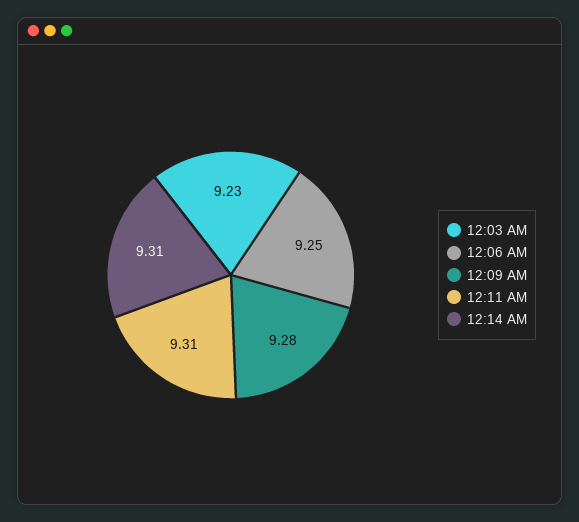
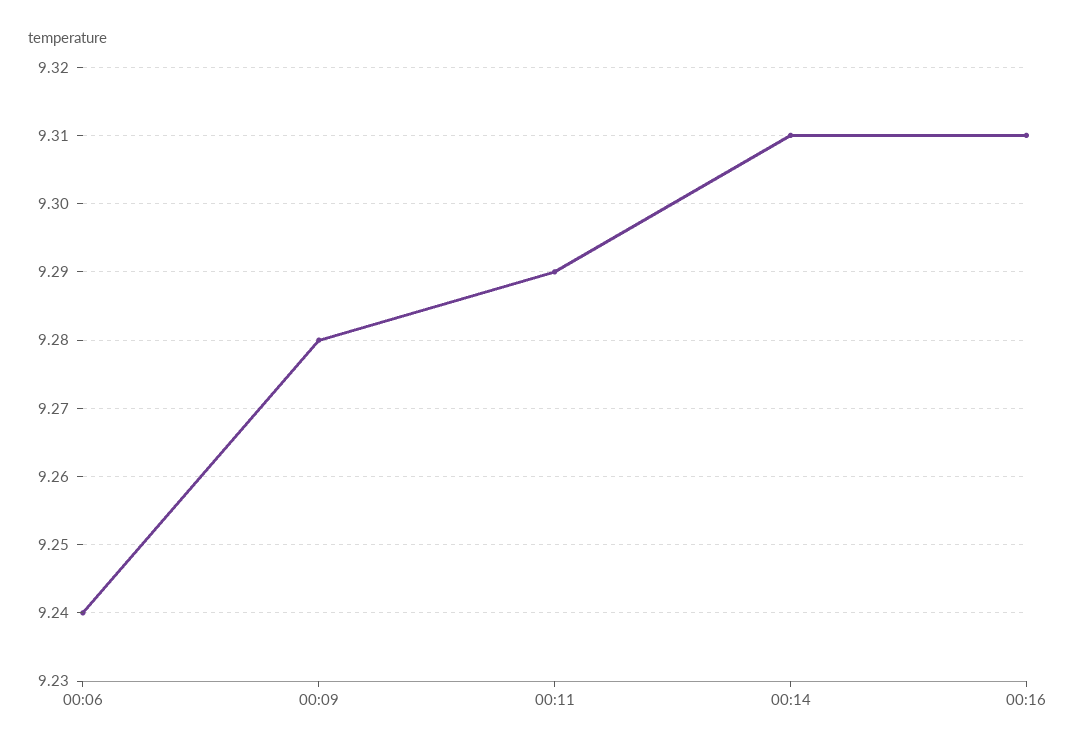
12:03 AM: 9.23 -> none
12:06 AM: 9.25 -> 9.24
12:11 AM: 9.31 -> 9.29
00:16: none -> 9.31

